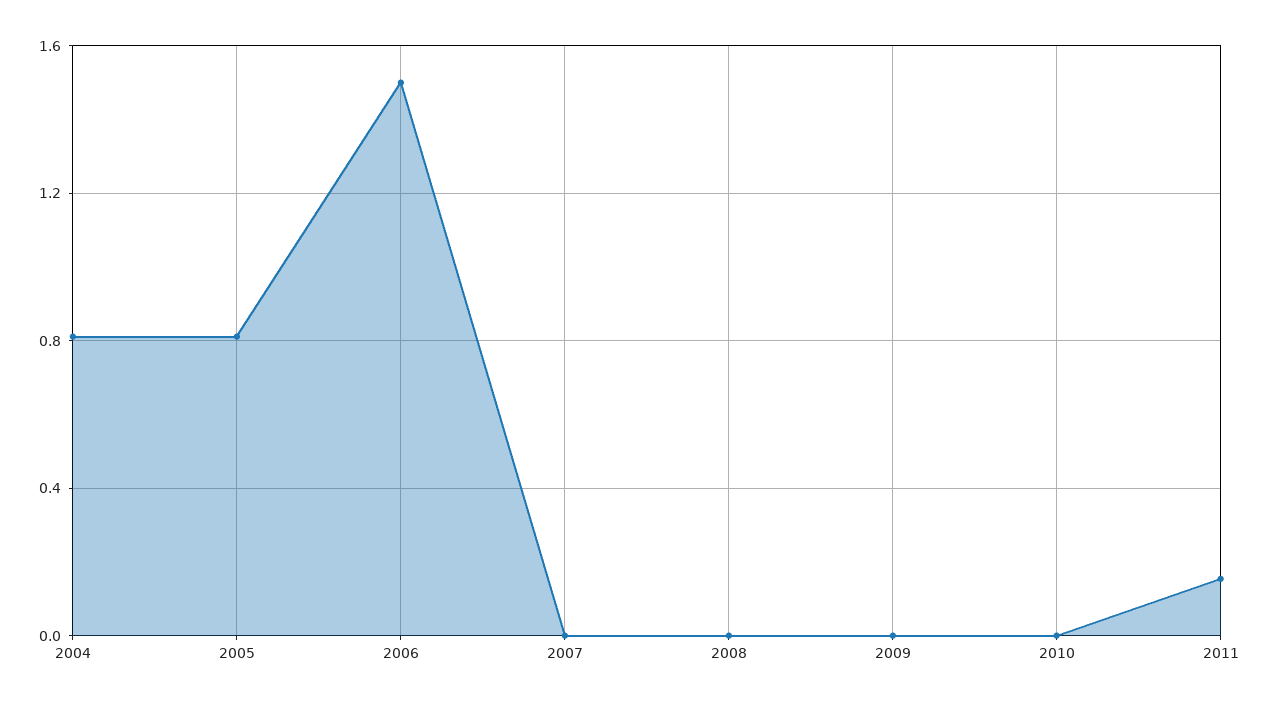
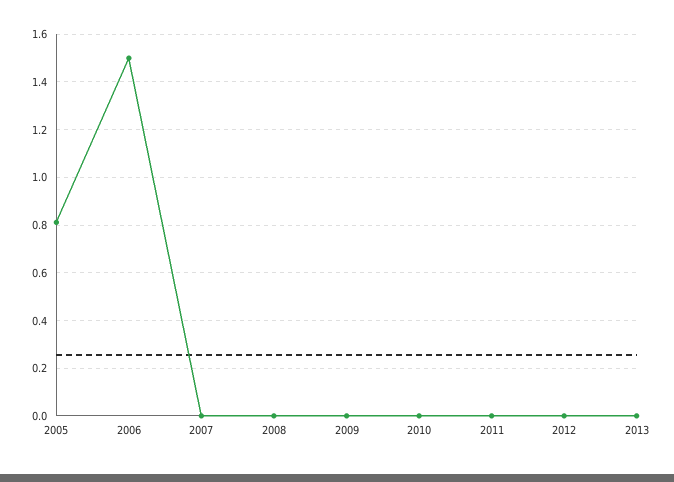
2004: 0.8 -> none
2011: 0.15 -> 0
2012: none -> 0
2013: none -> 0

